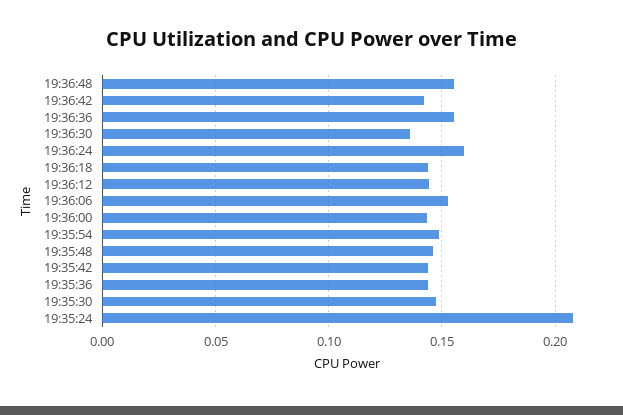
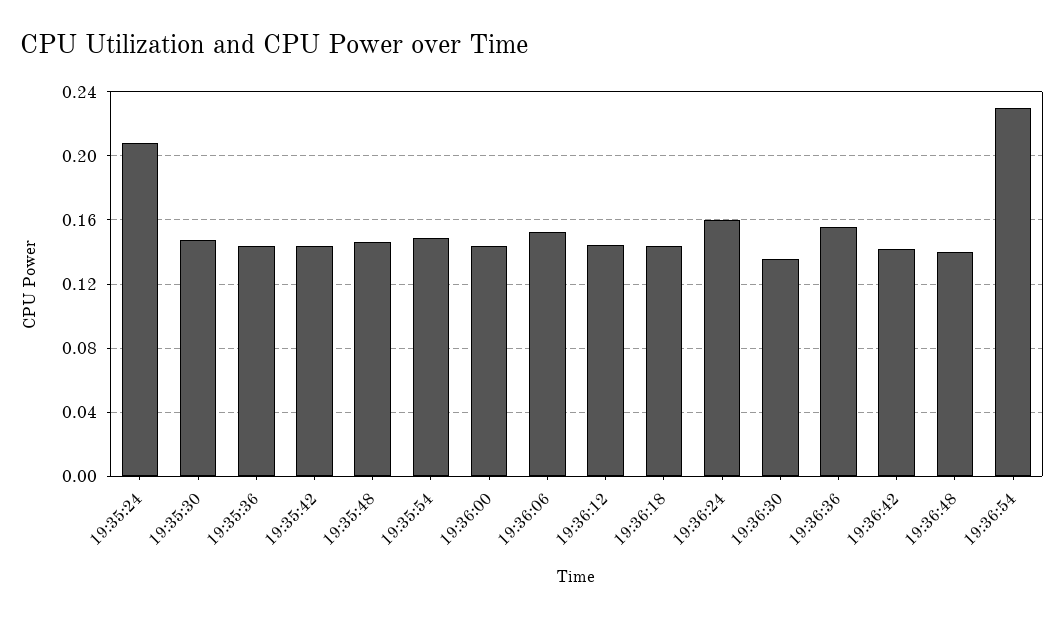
19:36:48: 0.155 -> 0.14
19:36:54: none -> 0.23

